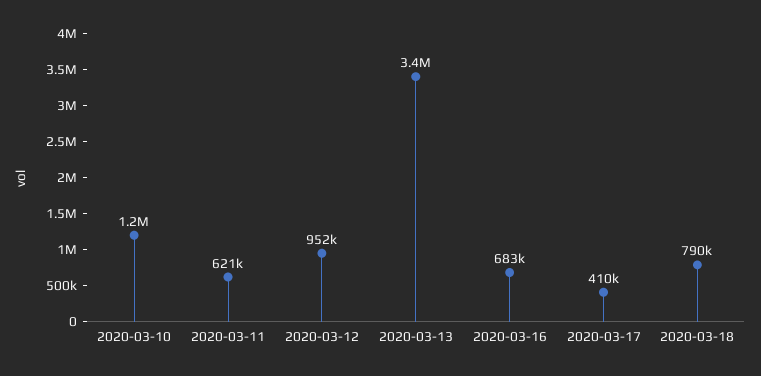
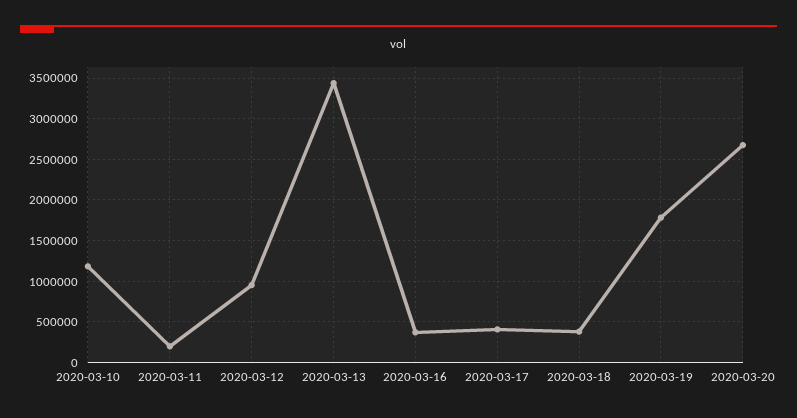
2020-03-11: 621000 -> 200000
2020-03-16: 683000 -> 400000
2020-03-18: 790000 -> 400000
2020-03-19: none -> 1800000
2020-03-20: none -> 2700000

